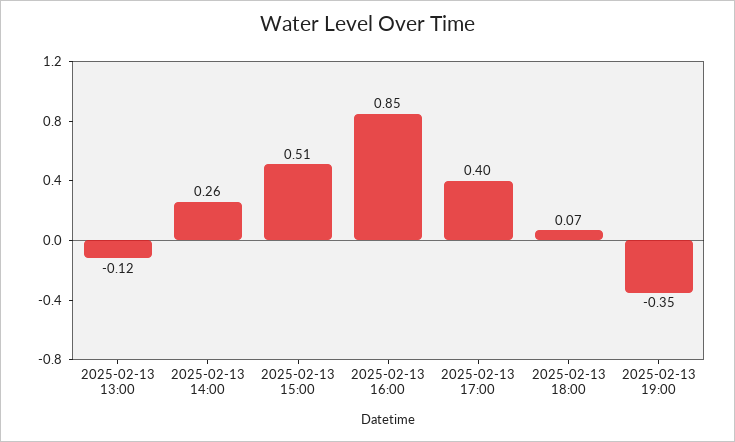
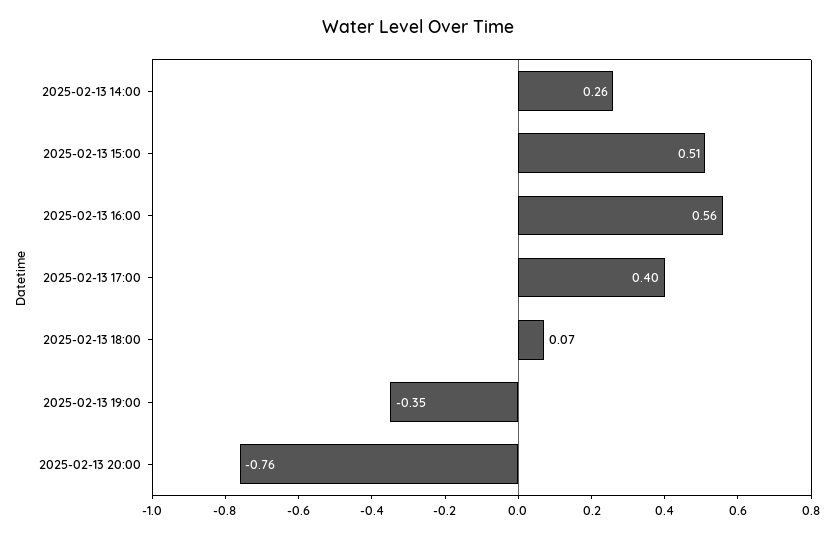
2025-02-13 13:00: -0.12 -> none
2025-02-13 16:00: 0.85 -> 0.56
2025-02-13 20:00: none -> -0.76

